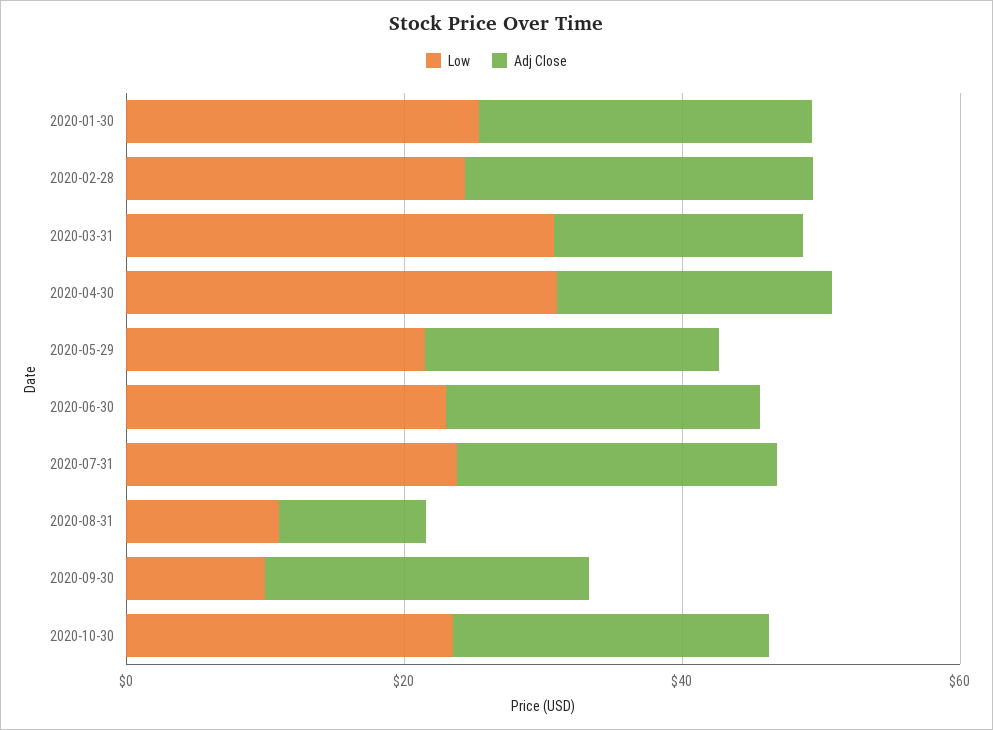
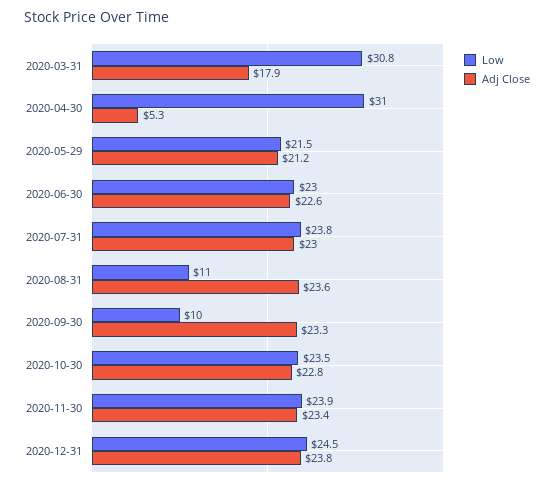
Low, 2020-01-30: 25 -> none
Adj Close, 2020-01-30: 25 -> none
Low, 2020-02-28: 25 -> none
Adj Close, 2020-02-28: 25 -> none
Adj Close, 2020-04-30: 20 -> 5.3
Adj Close, 2020-08-31: 10 -> 23.6
Low, 2020-11-30: none -> 23.9
Adj Close, 2020-11-30: none -> 23.4
Low, 2020-12-31: none -> 24.5
Adj Close, 2020-12-31: none -> 23.8

